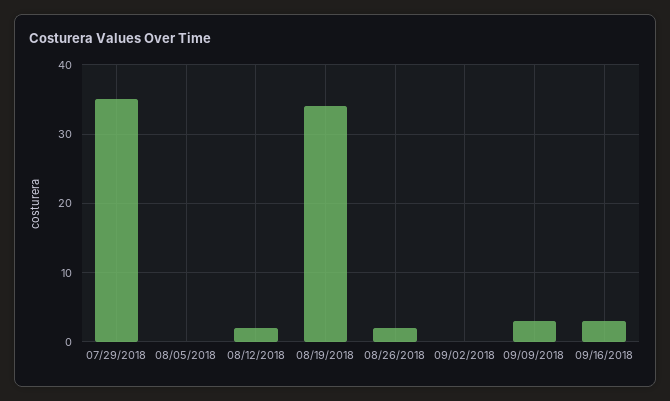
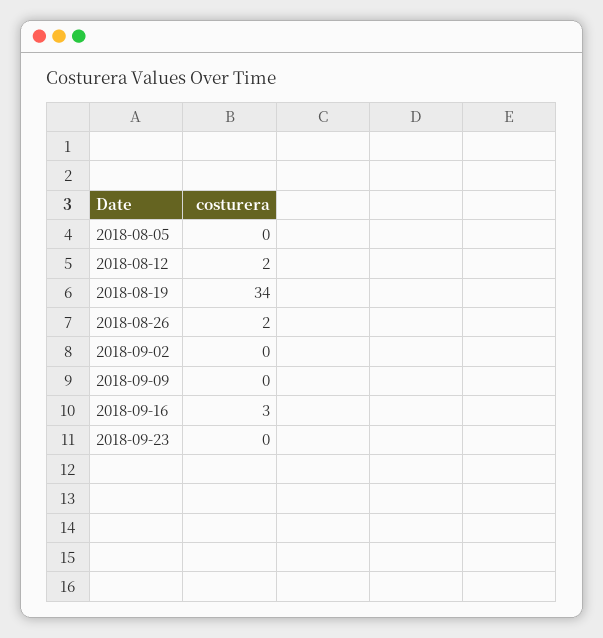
07/29/2018: 35 -> none
09/09/2018: 3 -> 0
2018-09-23: none -> 0

